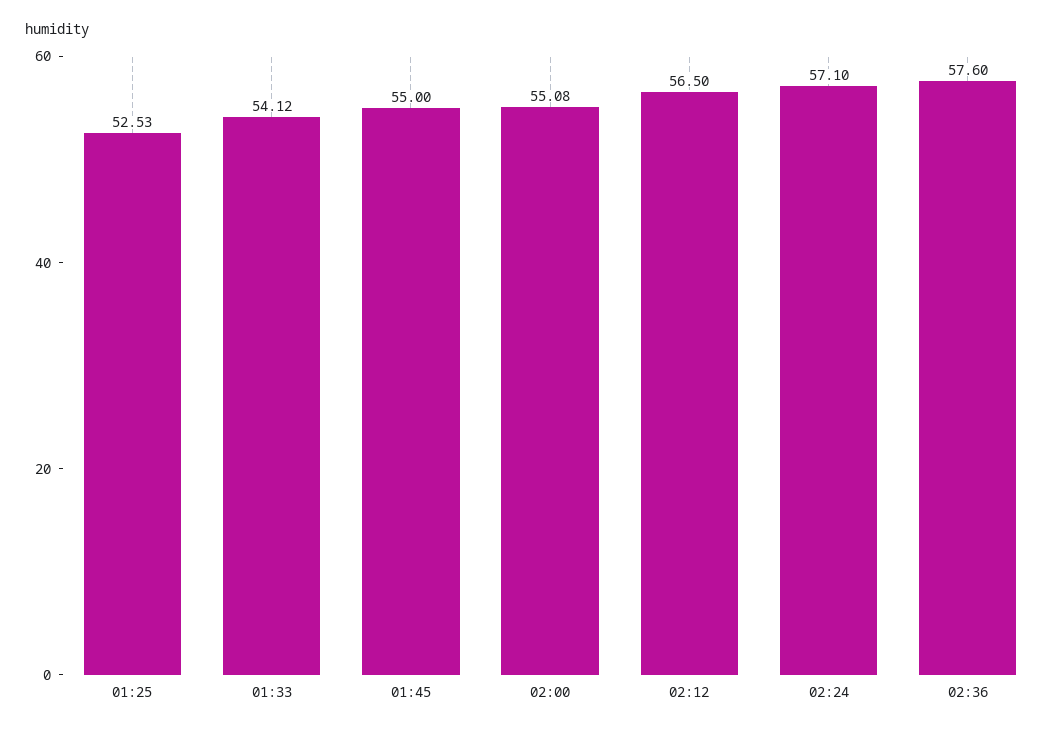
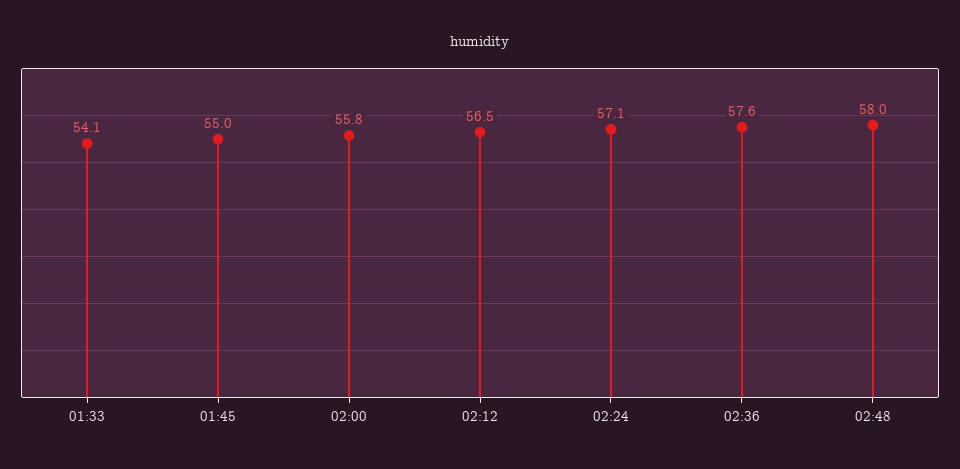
01:25: 52.53 -> none
02:00: 55.08 -> 55.8
02:48: none -> 58

